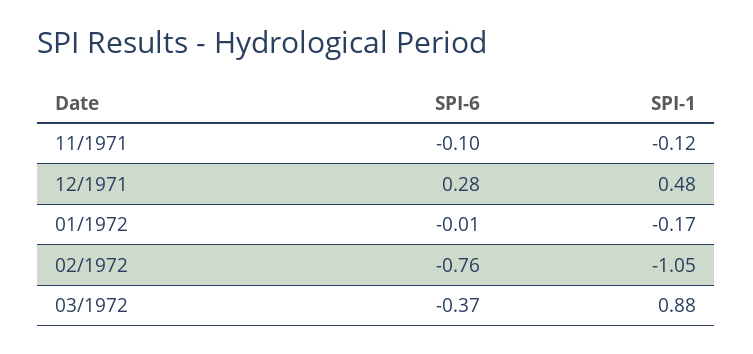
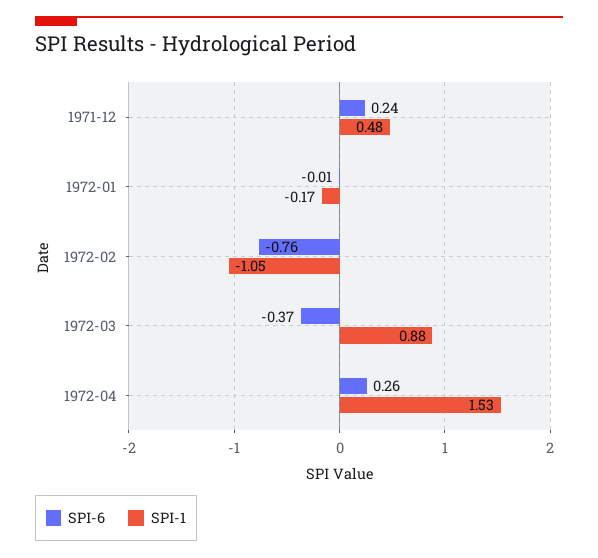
SPI-6, 11/1971: -0.1 -> none
SPI-1, 11/1971: -0.12 -> none
SPI-6, 12/1971: 0.28 -> 0.24
SPI-6, 1972-04: none -> 0.26
SPI-1, 1972-04: none -> 1.53

